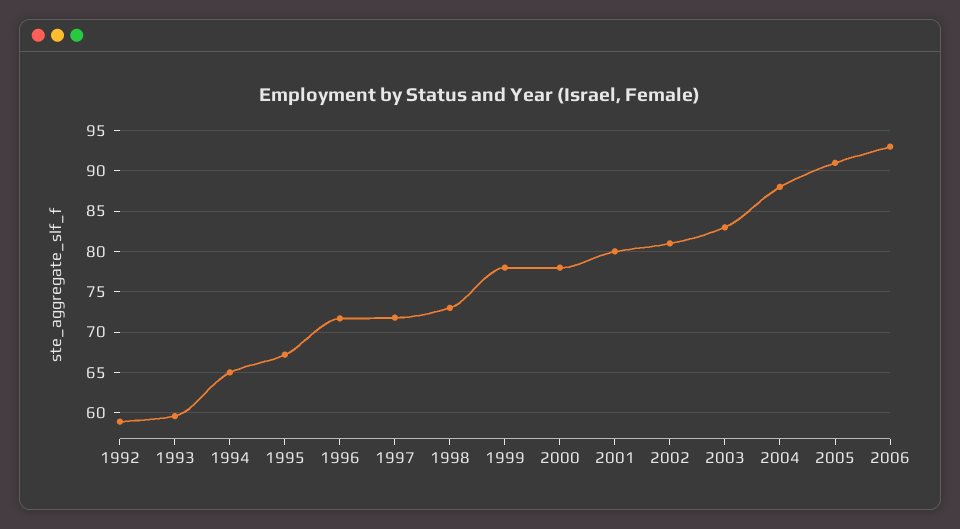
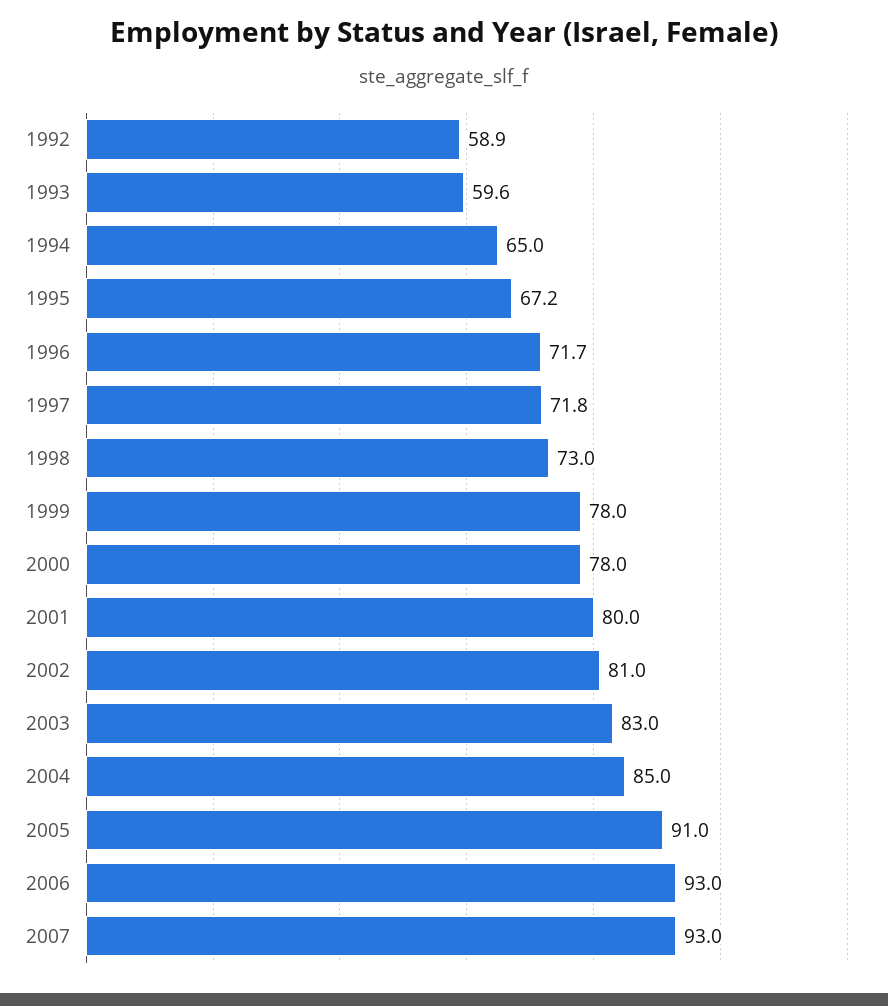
2004: 88 -> 85
2007: none -> 93

